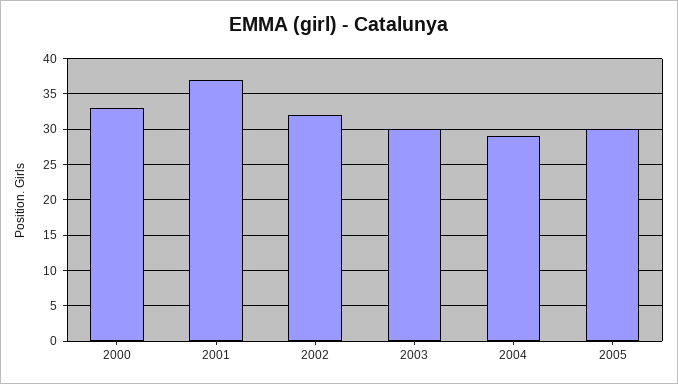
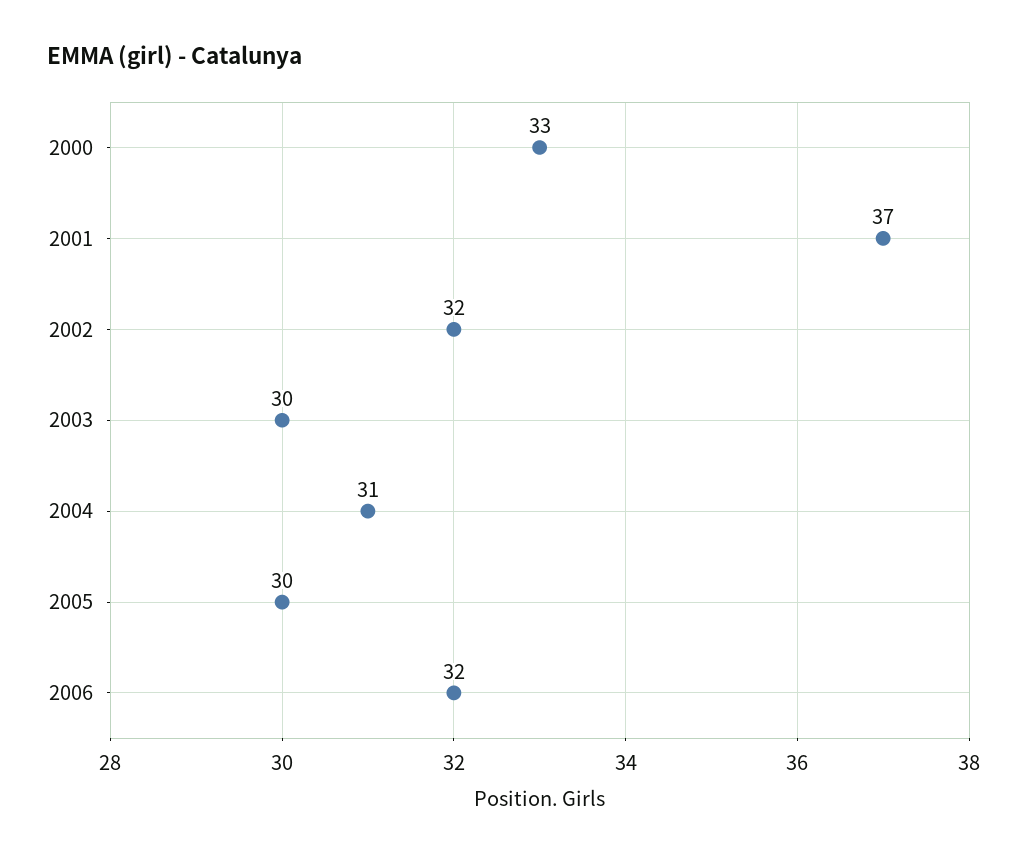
2004: 29 -> 31
2006: none -> 32

